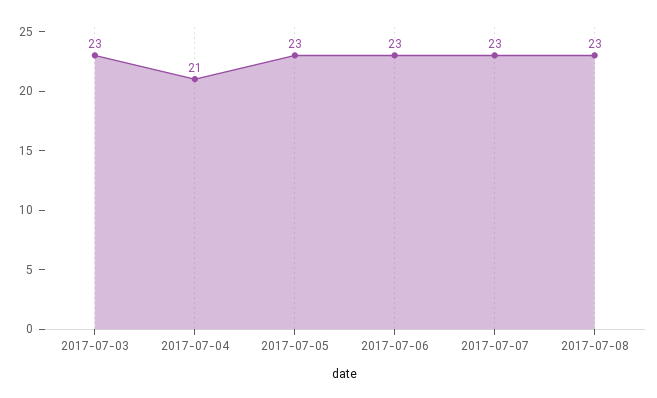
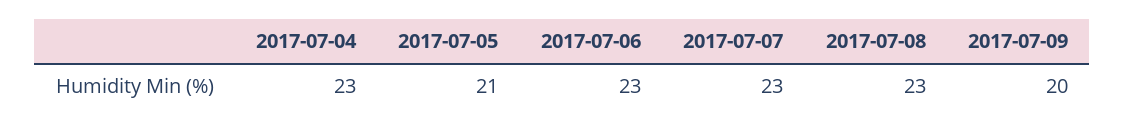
2017-07-03: 23 -> none
2017-07-04: 21 -> 23
2017-07-05: 23 -> 21
2017-07-09: none -> 20

